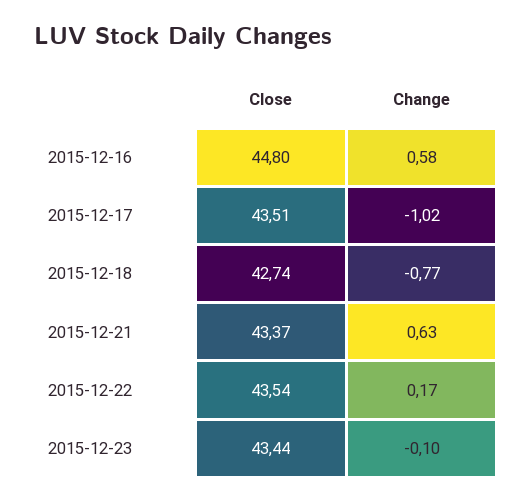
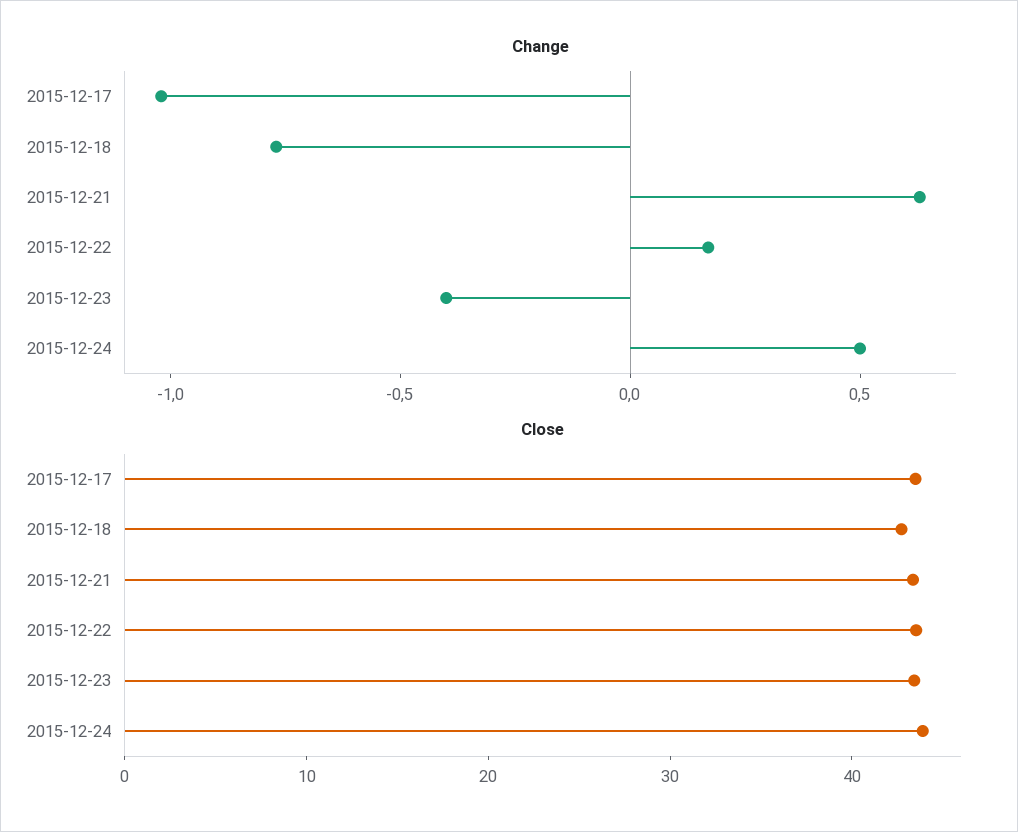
Close, 2015-12-16: 44.8 -> none
Change, 2015-12-16: 0.58 -> none
Change, 2015-12-23: -0.1 -> -0.4
Change, 2015-12-24: none -> 0.5
Close, 2015-12-24: none -> 44

